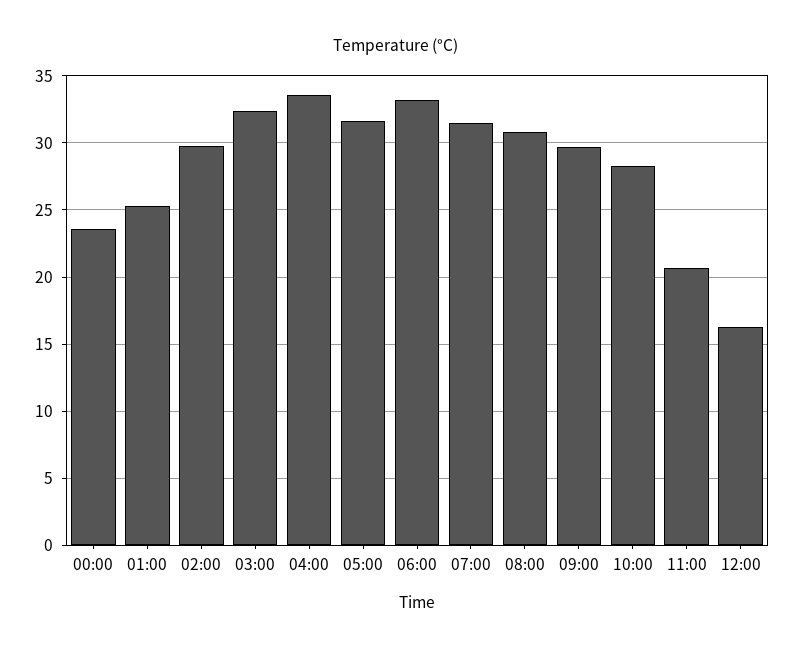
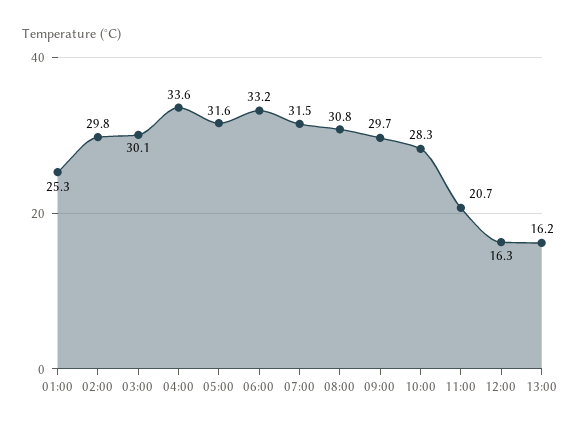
00:00: 23.5 -> none
03:00: 32.5 -> 30.1
13:00: none -> 16.2

